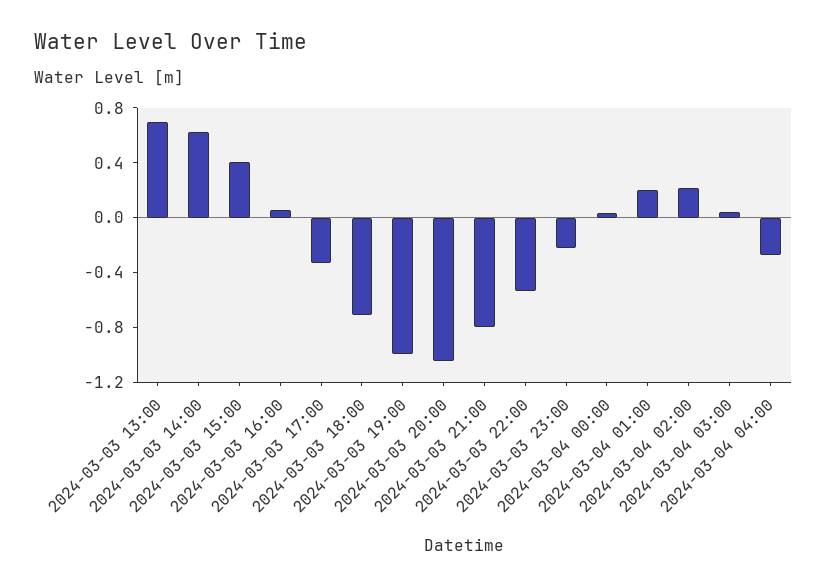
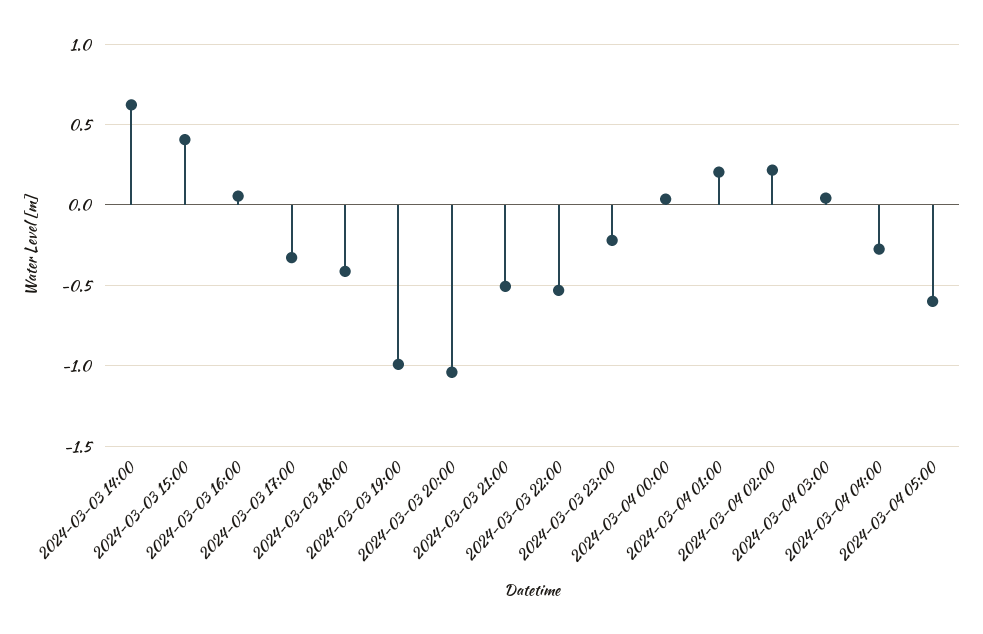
2024-03-03 13:00: 0.7 -> none
2024-03-03 18:00: -0.7 -> -0.4
2024-03-03 21:00: -0.8 -> -0.5
2024-03-04 05:00: none -> -0.6

